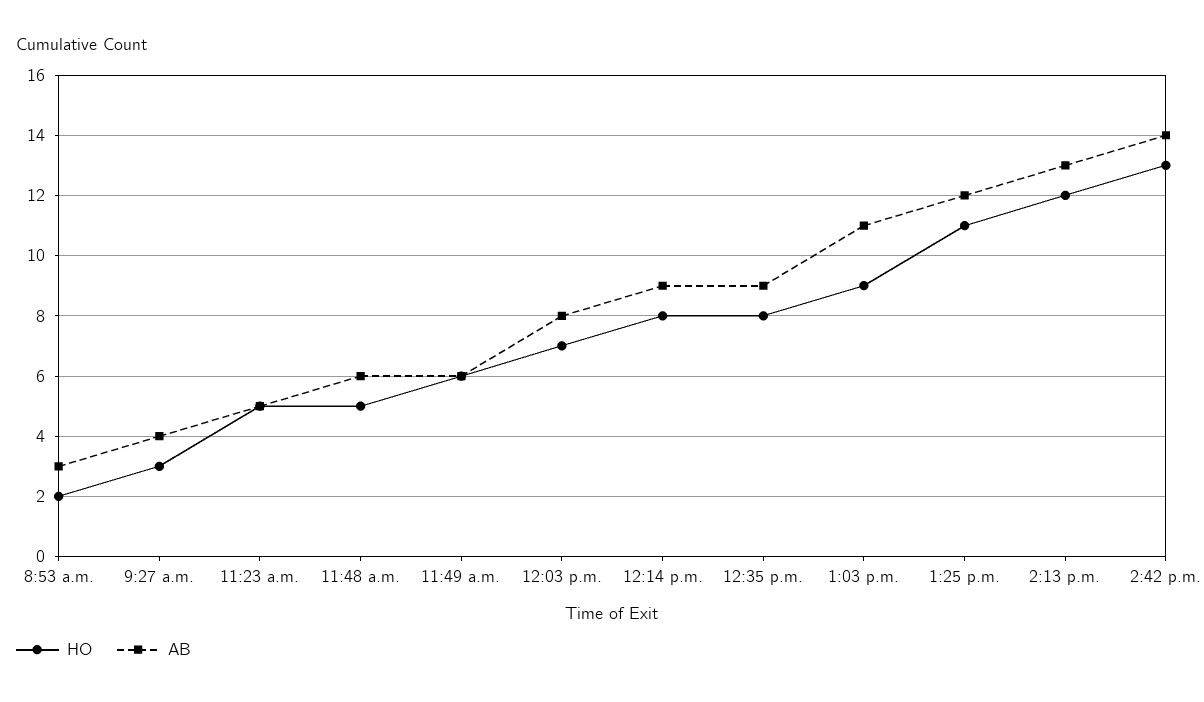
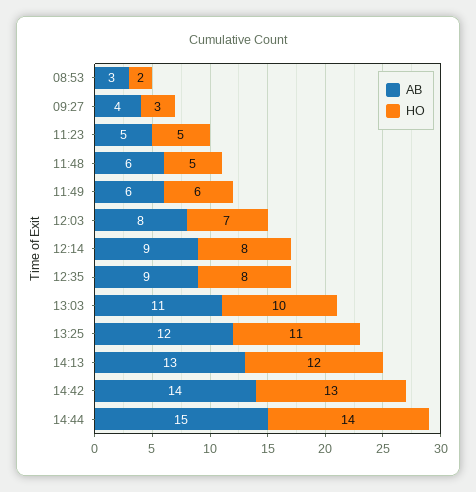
HO, 1:03 p.m.: 9 -> 10
AB, 14:44: none -> 15
HO, 14:44: none -> 14

